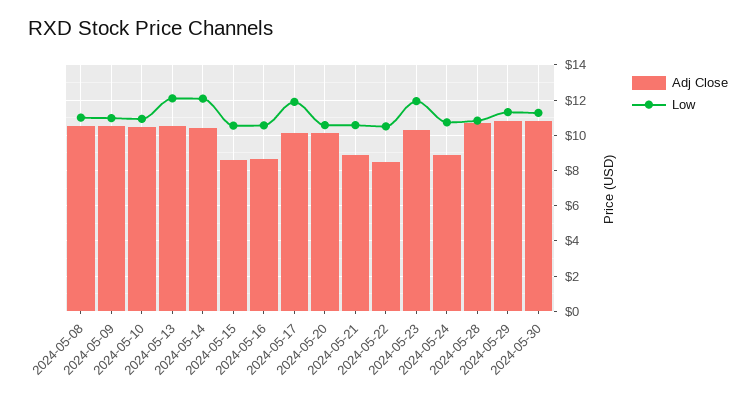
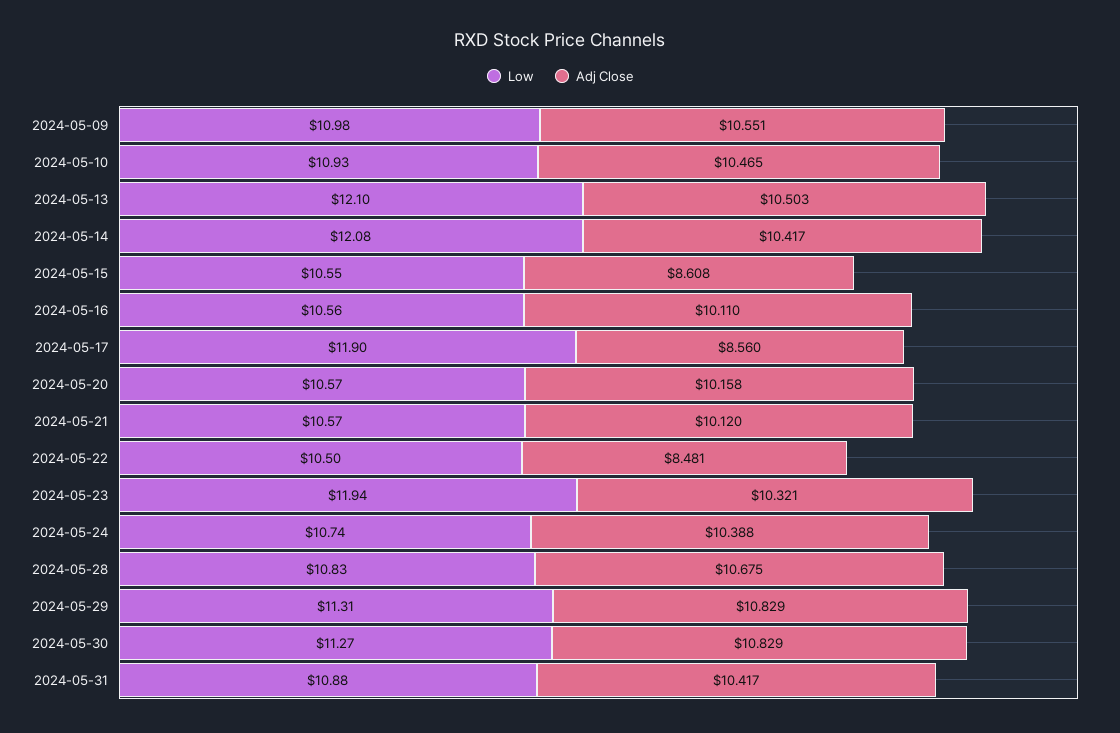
Adj Close, 2024-05-08: 10.5 -> none
Low, 2024-05-08: 11 -> none
Adj Close, 2024-05-16: 8.5 -> 10.11
Adj Close, 2024-05-17: 10 -> 8.56
Adj Close, 2024-05-21: 9 -> 10.12
Adj Close, 2024-05-24: 9 -> 10.388
Low, 2024-05-31: none -> 10.88
Adj Close, 2024-05-31: none -> 10.417

